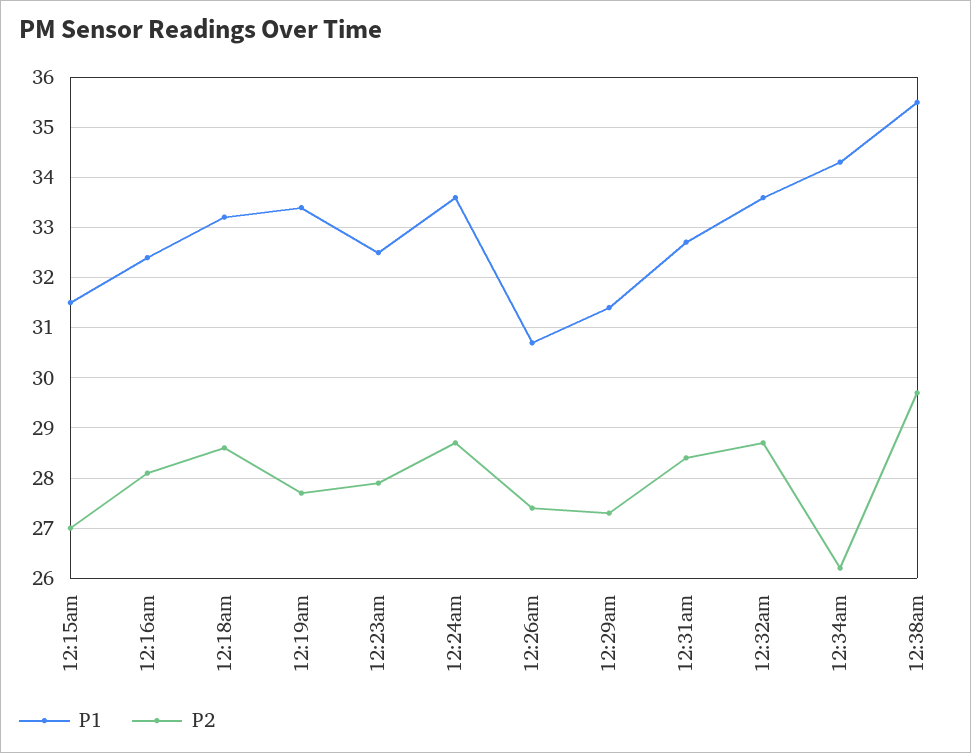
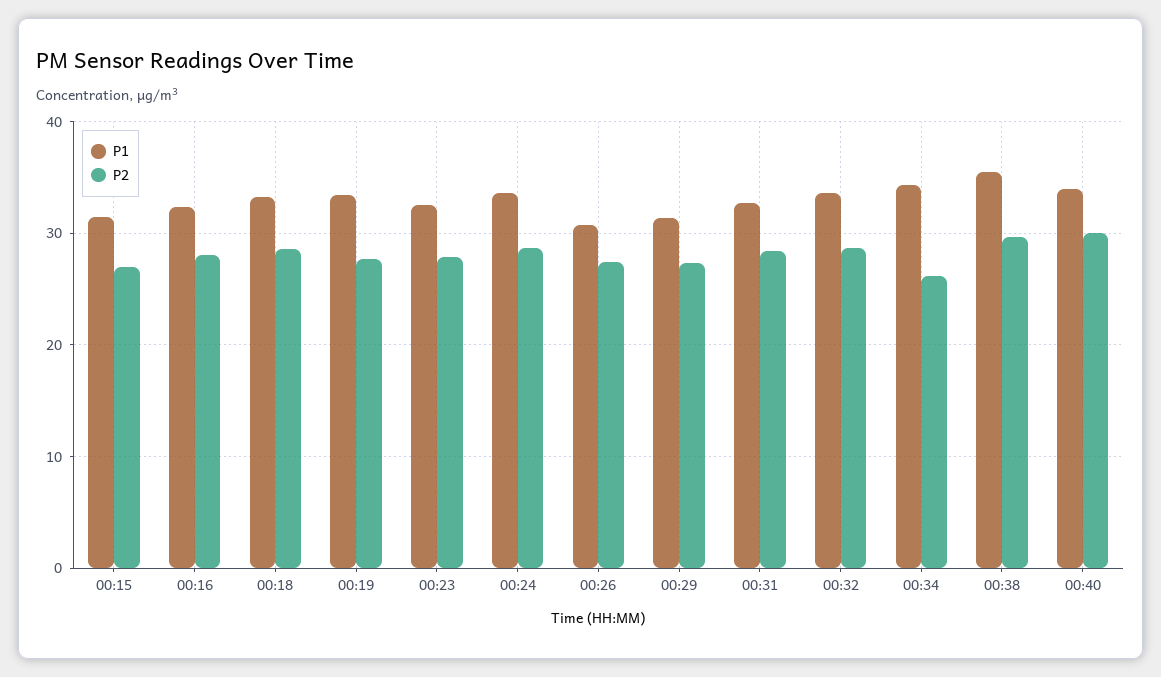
P1, 00:40: none -> 34
P2, 00:40: none -> 30

